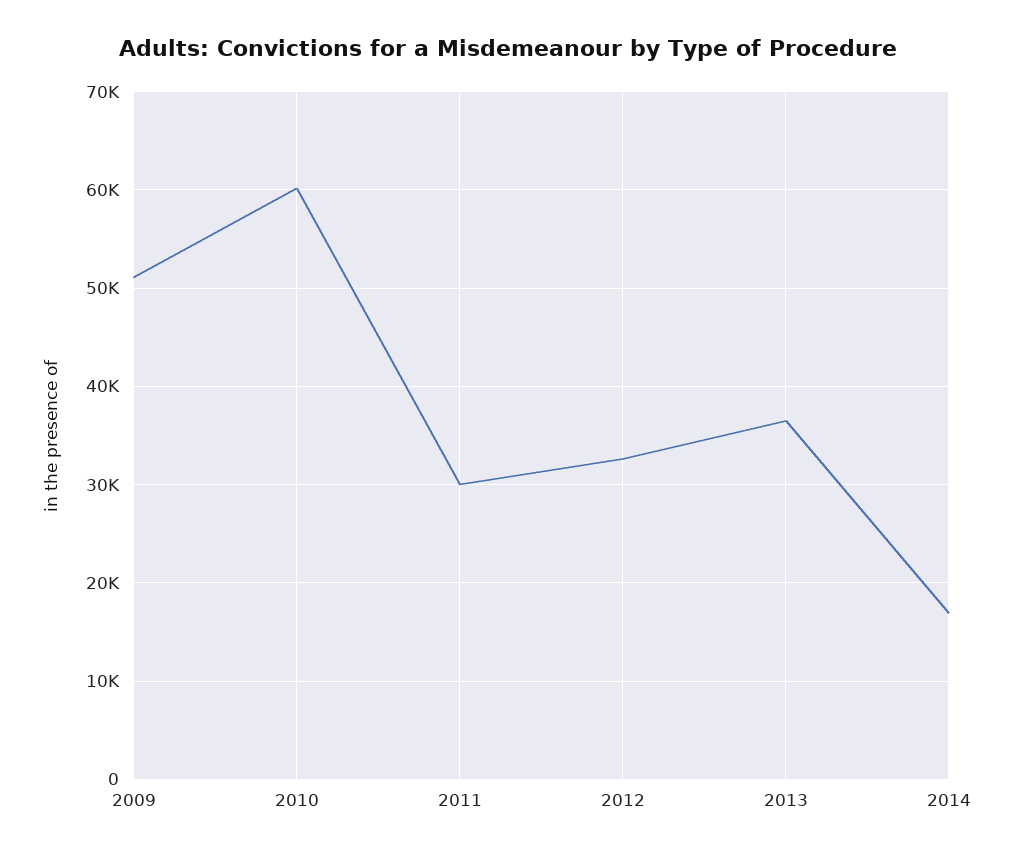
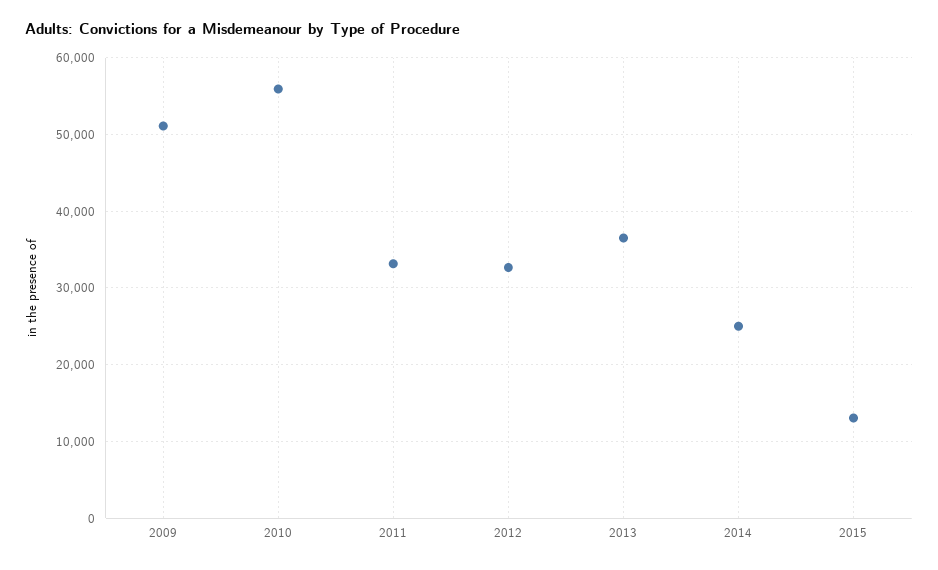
2010: 60000 -> 56000
2011: 30000 -> 33000
2014: 17000 -> 25000
2015: none -> 13000

